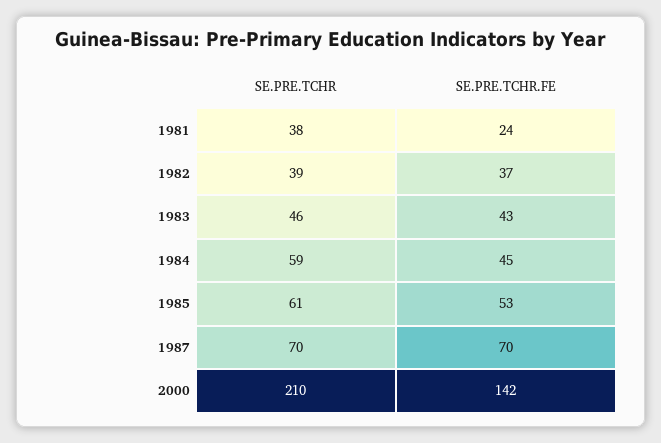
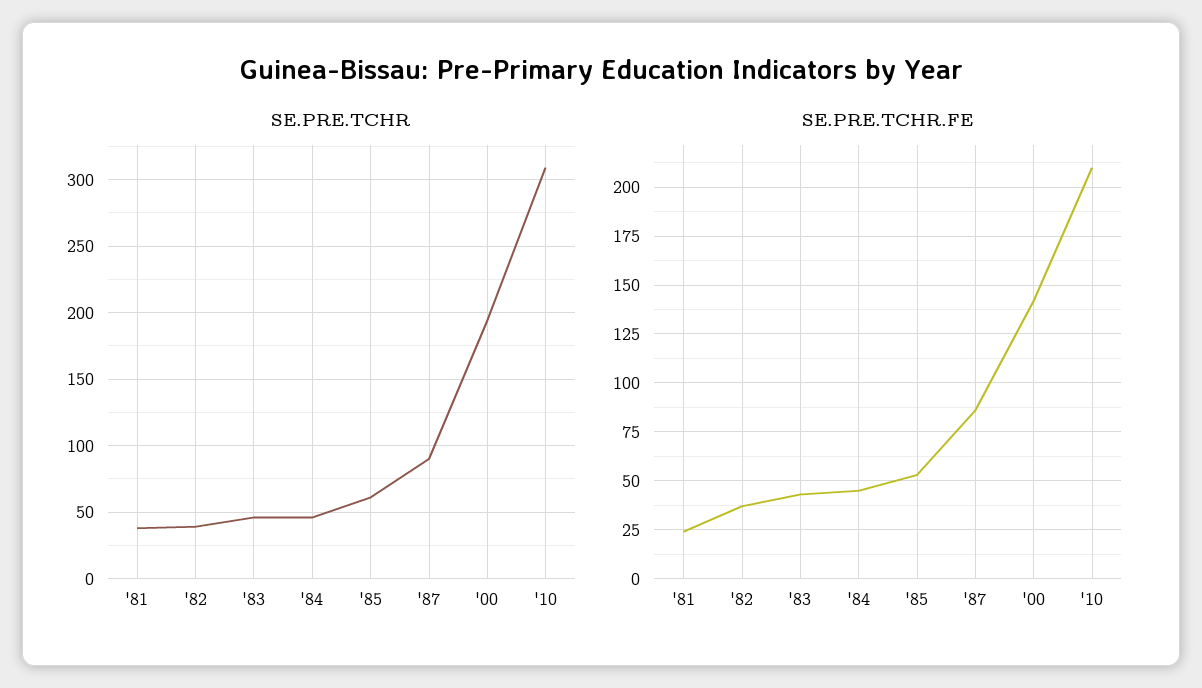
SE.PRE.TCHR, 1984: 59 -> 45
SE.PRE.TCHR, 1987: 70 -> 90
SE.PRE.TCHR.FE, 1987: 70 -> 85
SE.PRE.TCHR, 2000: 210 -> 195
SE.PRE.TCHR, '10: none -> 310
SE.PRE.TCHR.FE, '10: none -> 210

